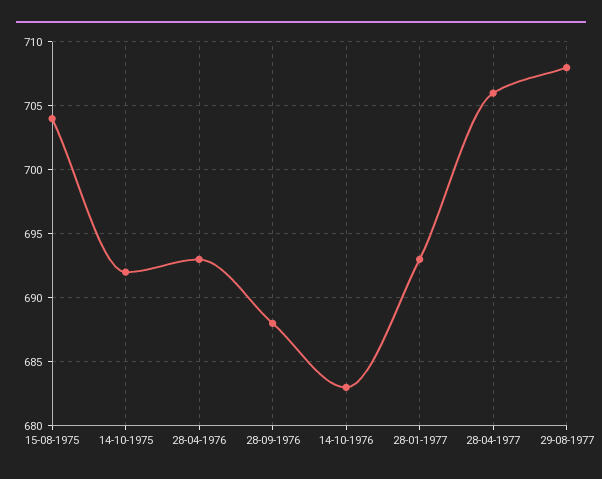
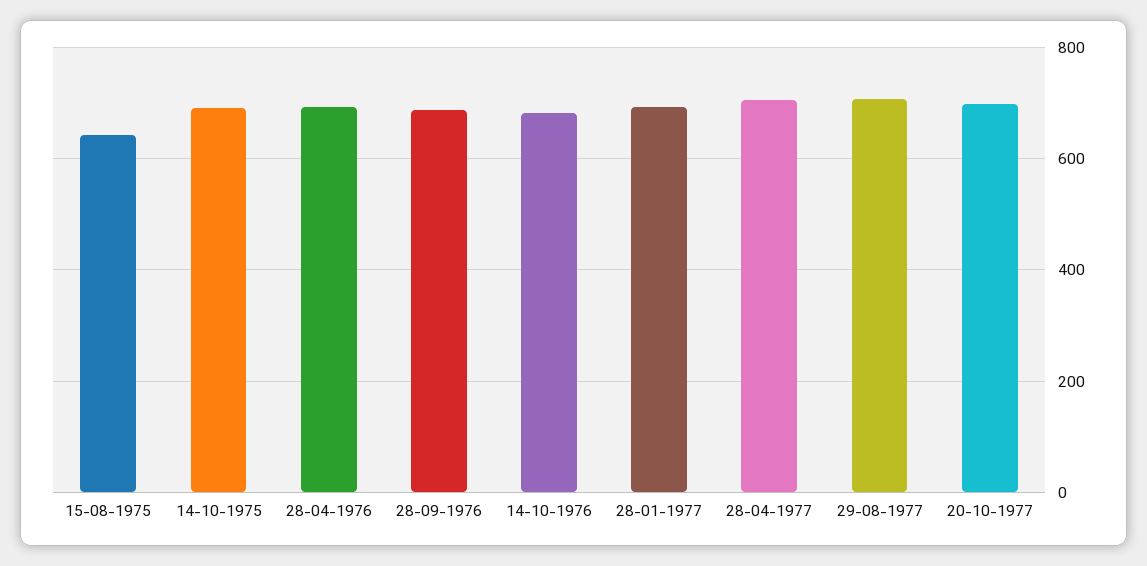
15-08-1975: 704 -> 640
20-10-1977: none -> 700

